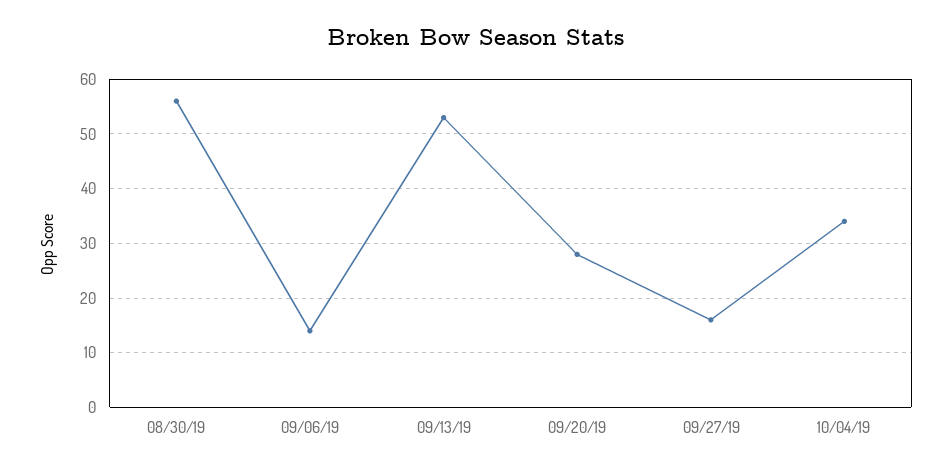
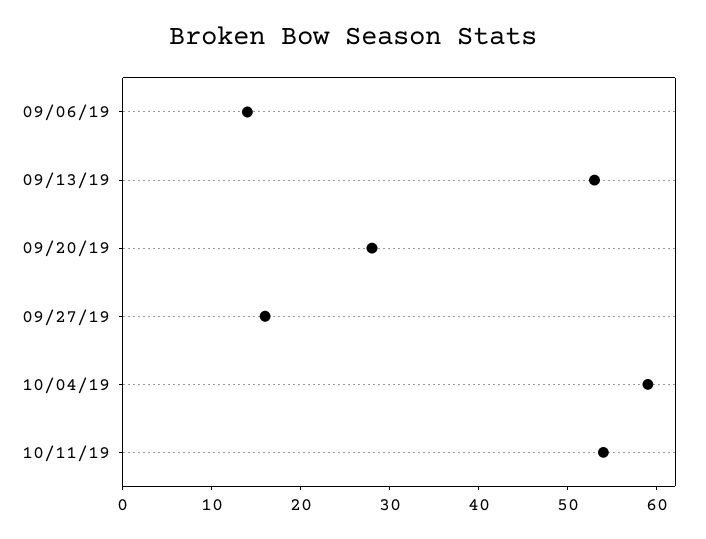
08/30/19: 55 -> none
10/04/19: 35 -> 59
10/11/19: none -> 54

